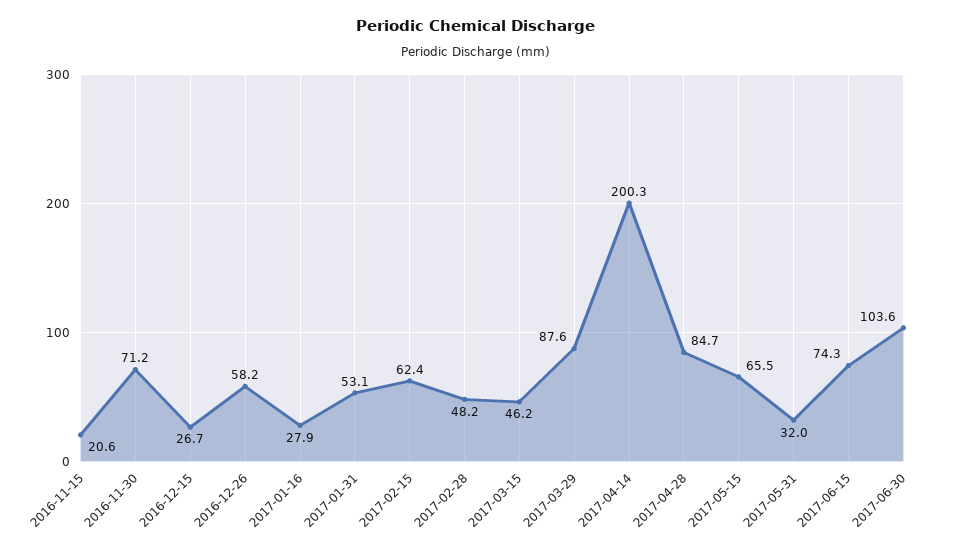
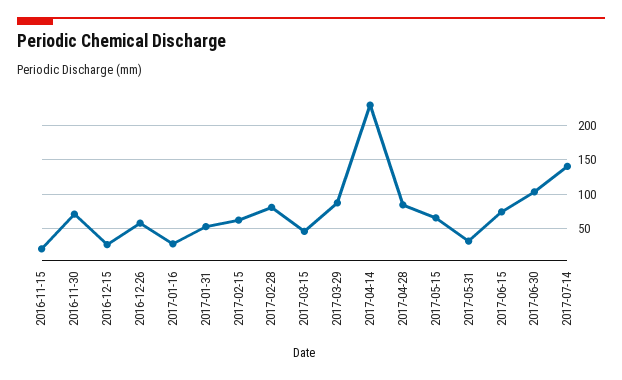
2017-02-28: 48.2 -> 80
2017-04-14: 200.3 -> 230
2017-07-14: none -> 140

